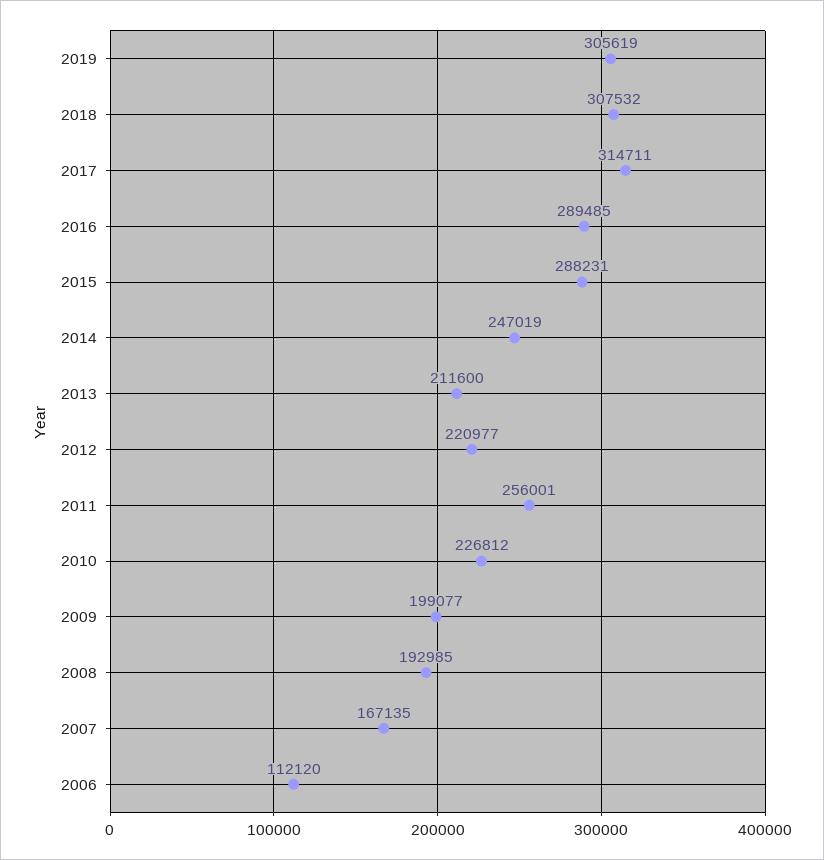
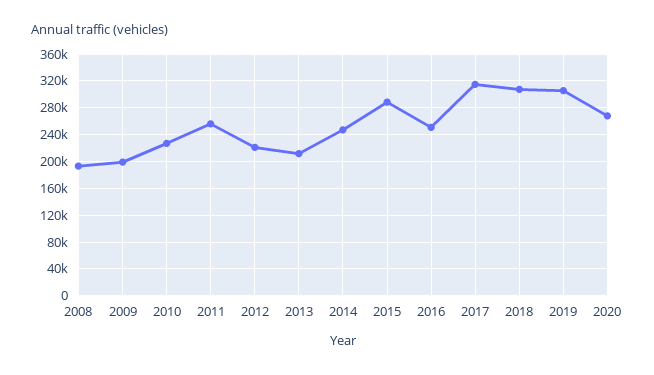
2016: 289485 -> 250000
2007: 167135 -> none
2006: 112120 -> none
2020: none -> 270000

